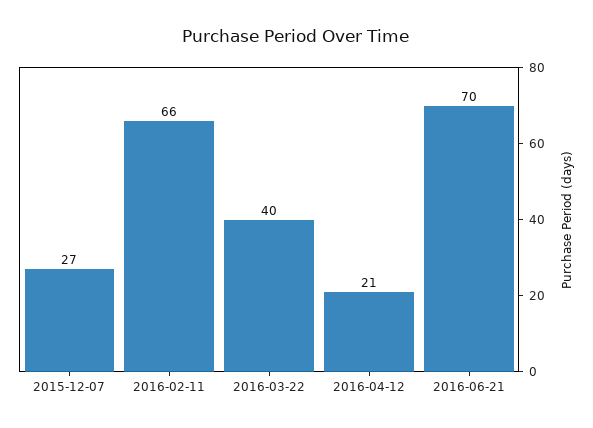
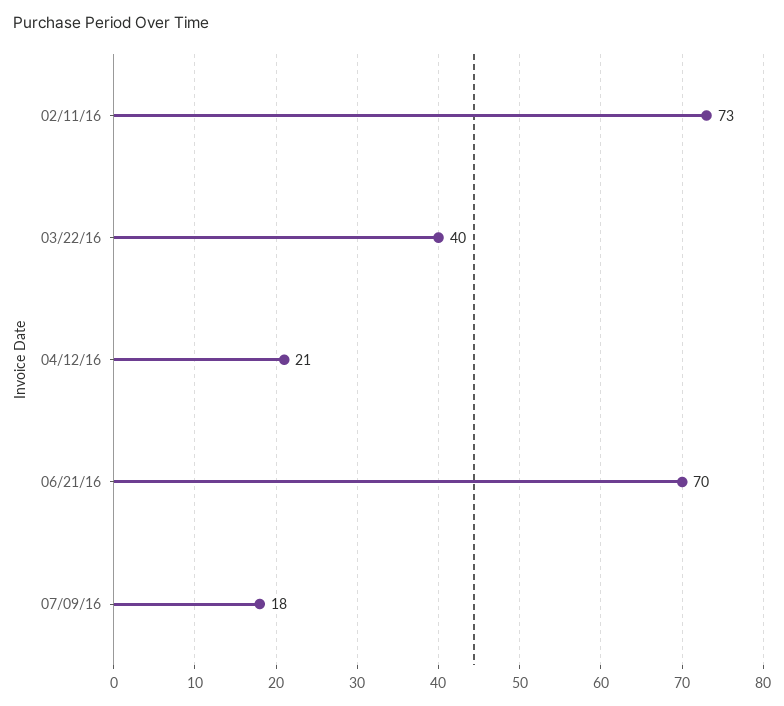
2015-12-07: 27 -> none
2016-02-11: 66 -> 73
07/09/16: none -> 18

